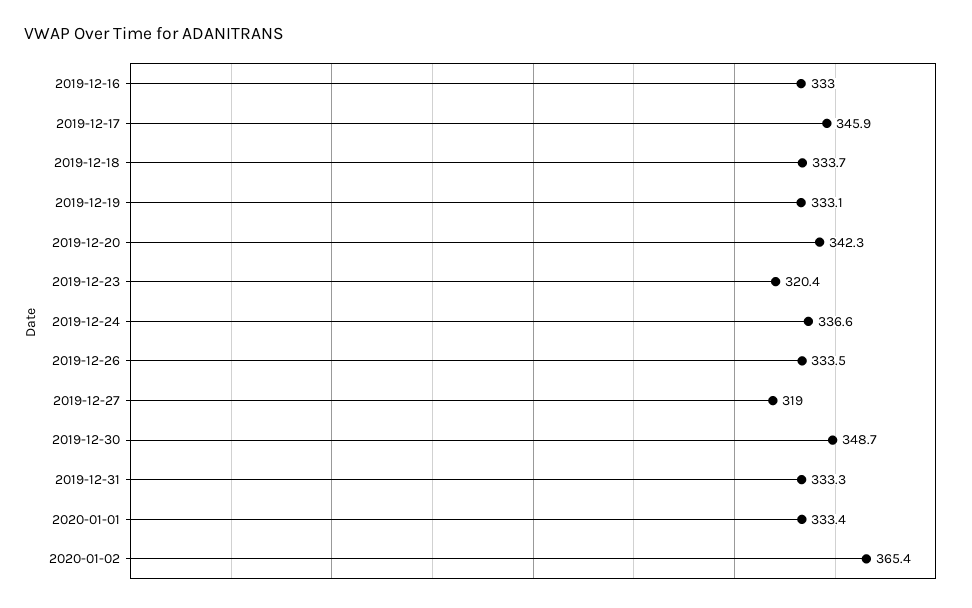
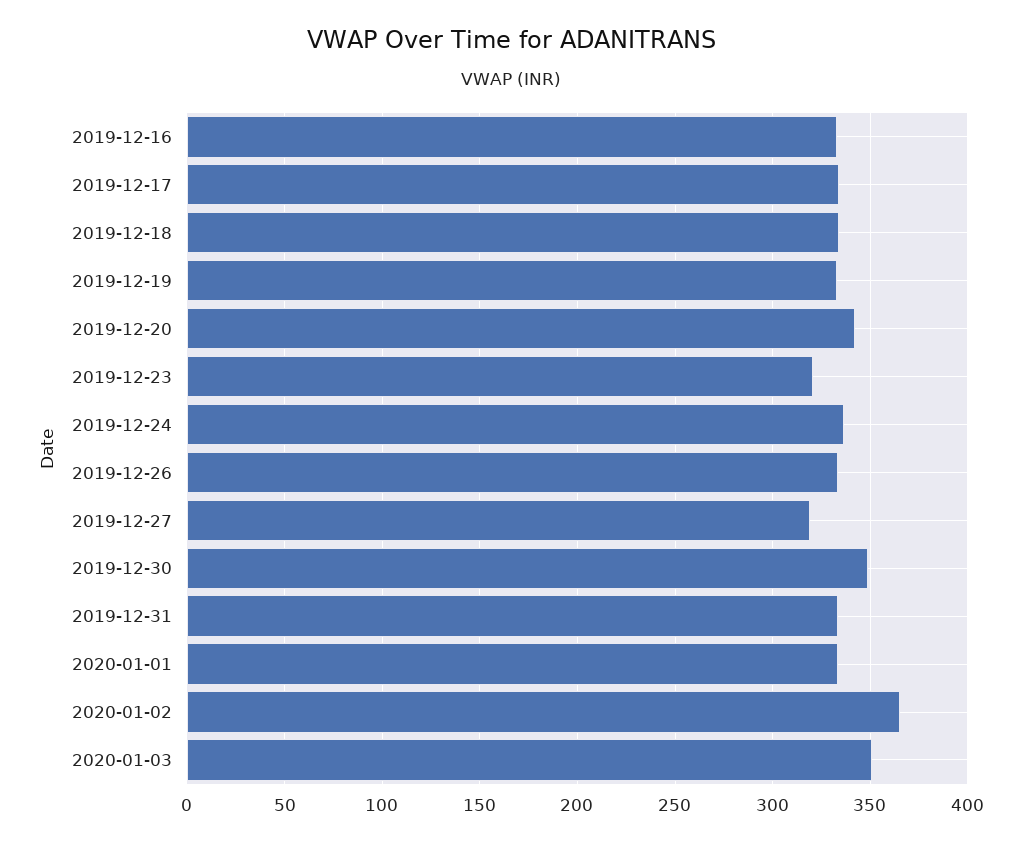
2019-12-17: 345.9 -> 335
2020-01-03: none -> 350

